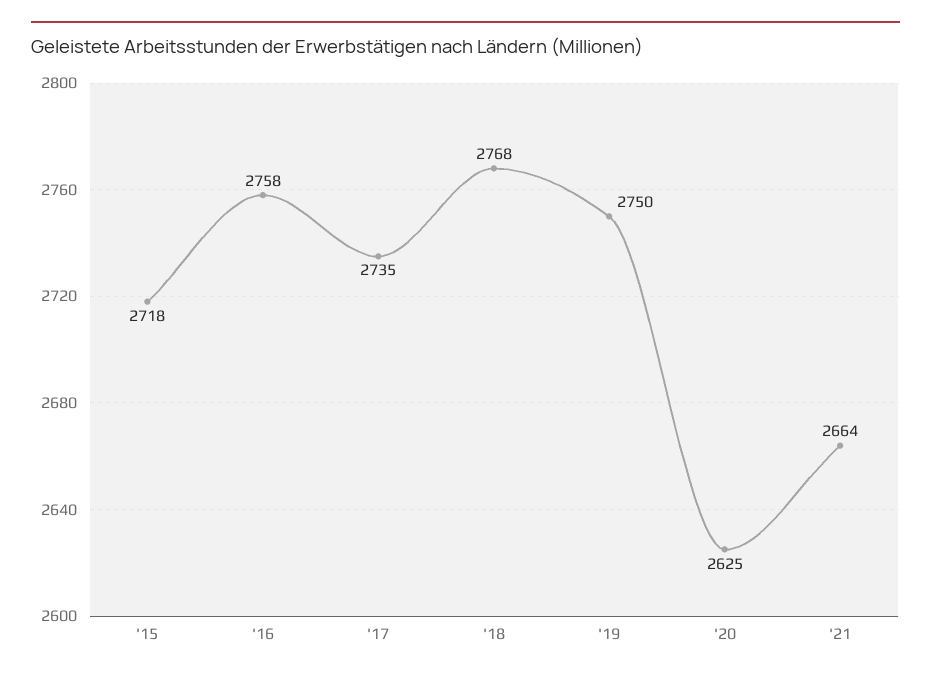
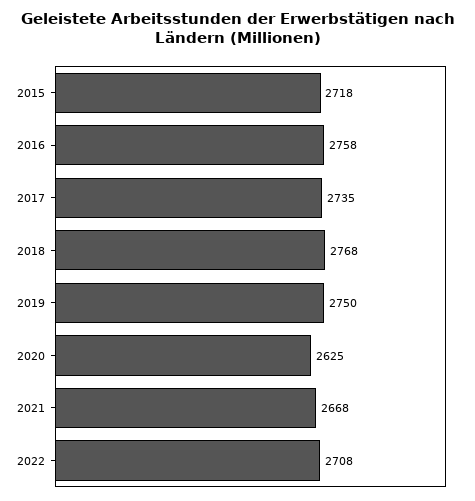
'21: 2664 -> 2668
2022: none -> 2708

